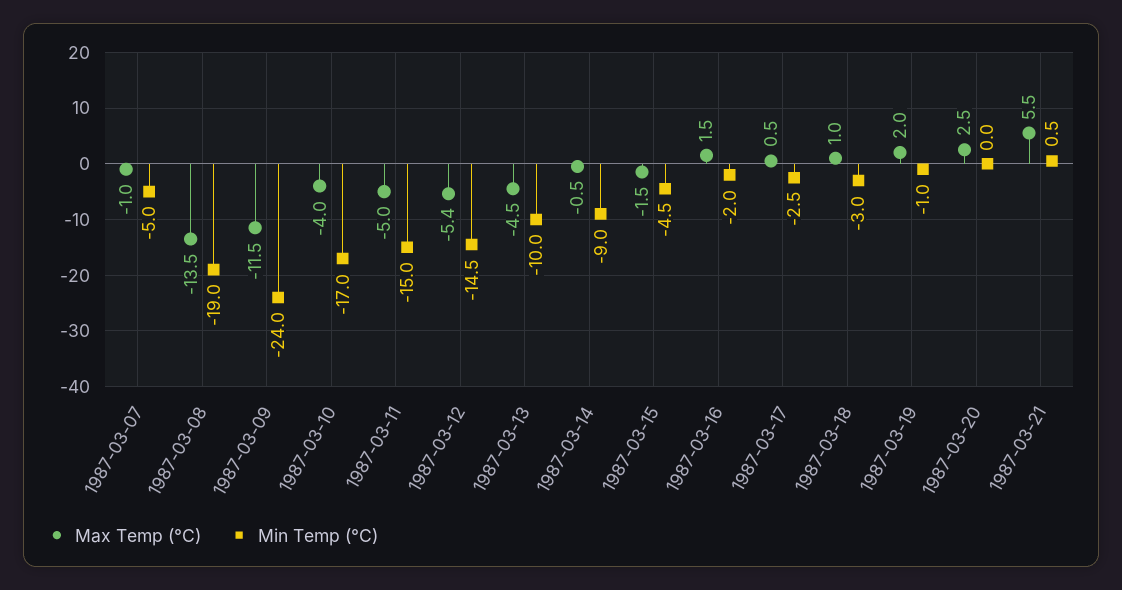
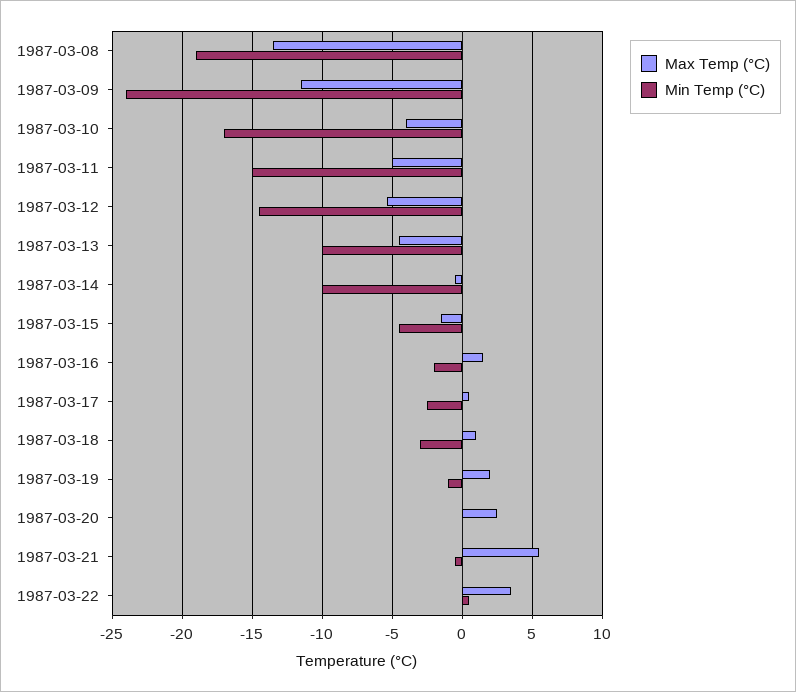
Max Temp (°C), 1987-03-07: -1 -> none
Min Temp (°C), 1987-03-07: -5 -> none
Min Temp (°C), 1987-03-14: -9 -> -10
Min Temp (°C), 1987-03-21: 0.5 -> -0.5
Max Temp (°C), 1987-03-22: none -> 3.5
Min Temp (°C), 1987-03-22: none -> 0.5

